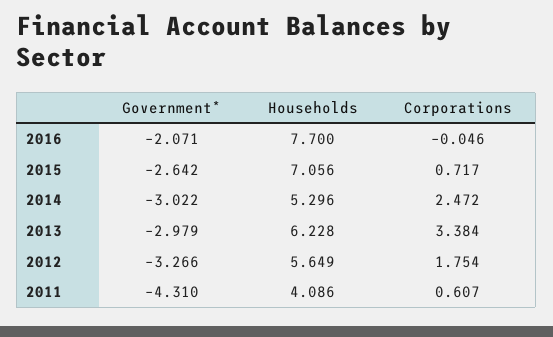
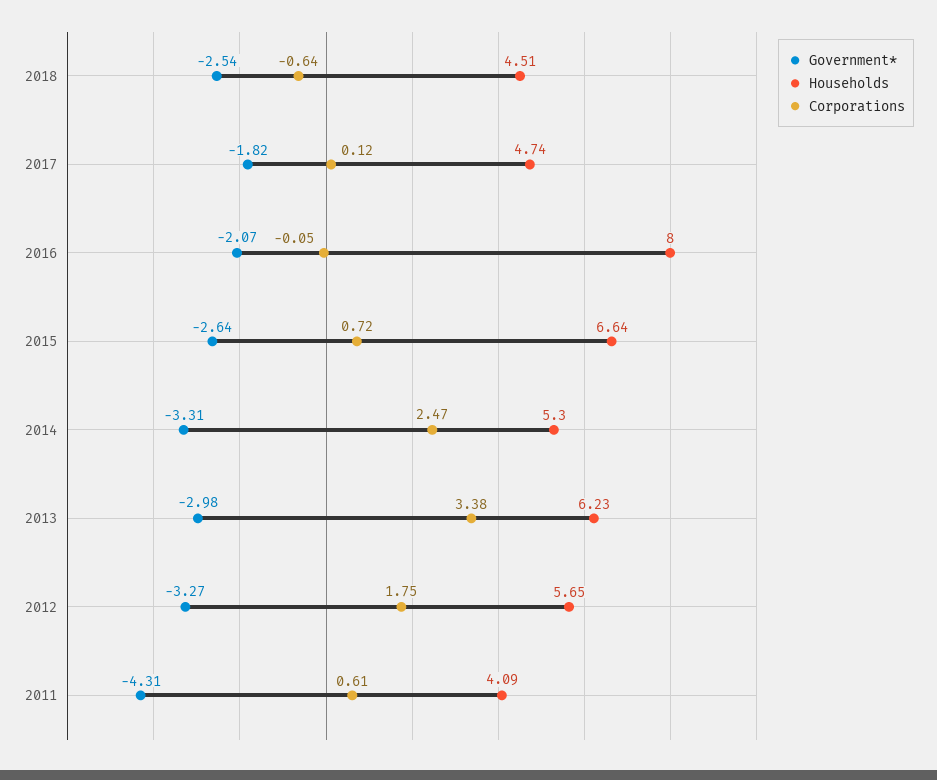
Households, 2016: 7.7 -> 8
Households, 2015: 7.056 -> 6.64
Government*, 2014: -3.022 -> -3.31
Government*, 2018: none -> -2.54
Households, 2018: none -> 4.51
Corporations, 2018: none -> -0.64
Government*, 2017: none -> -1.82
Households, 2017: none -> 4.74
Corporations, 2017: none -> 0.12

